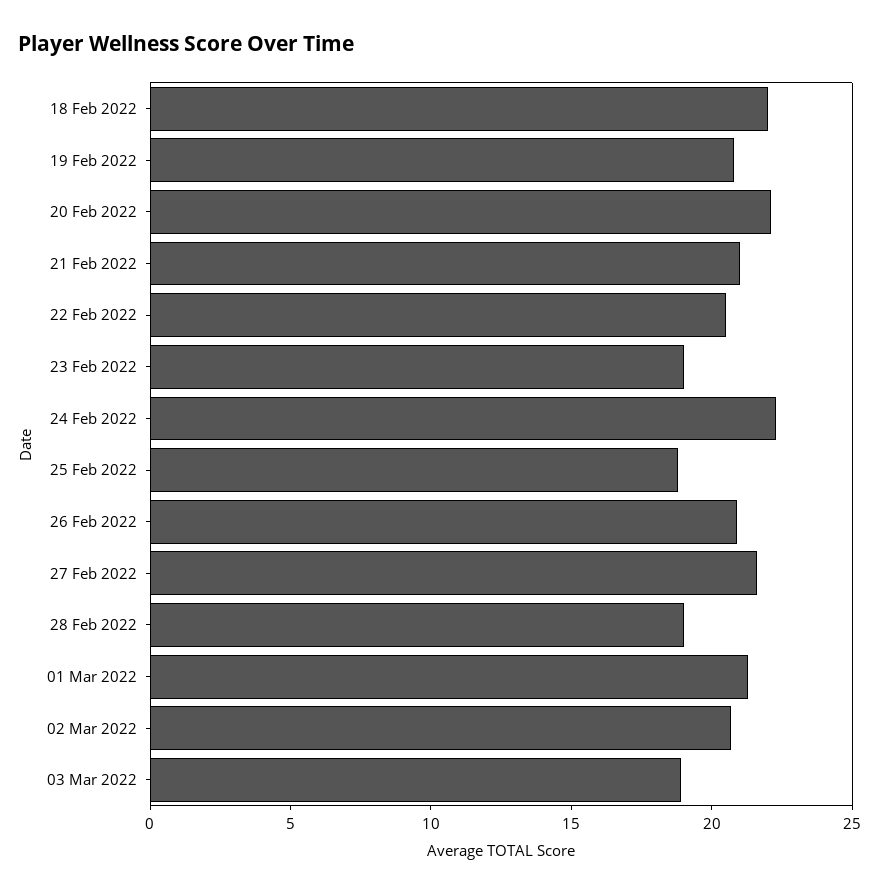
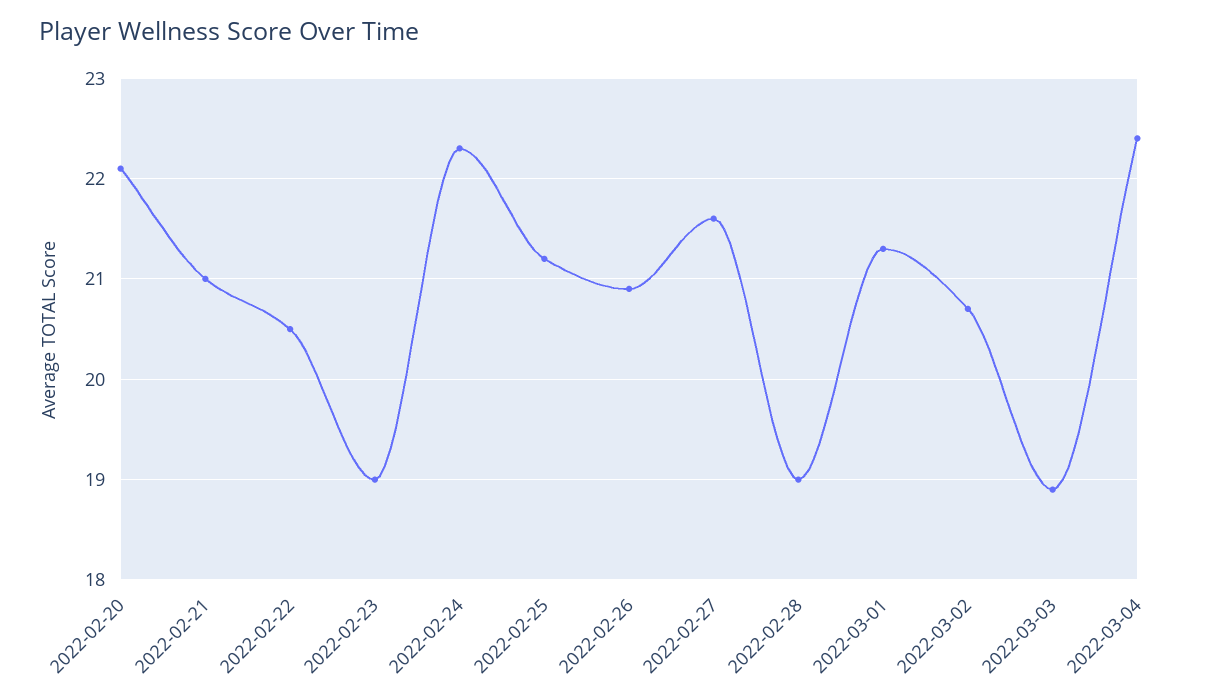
18 Feb 2022: 22 -> none
19 Feb 2022: 21 -> none
25 Feb 2022: 19 -> 21.2
2022-03-04: none -> 22.4

